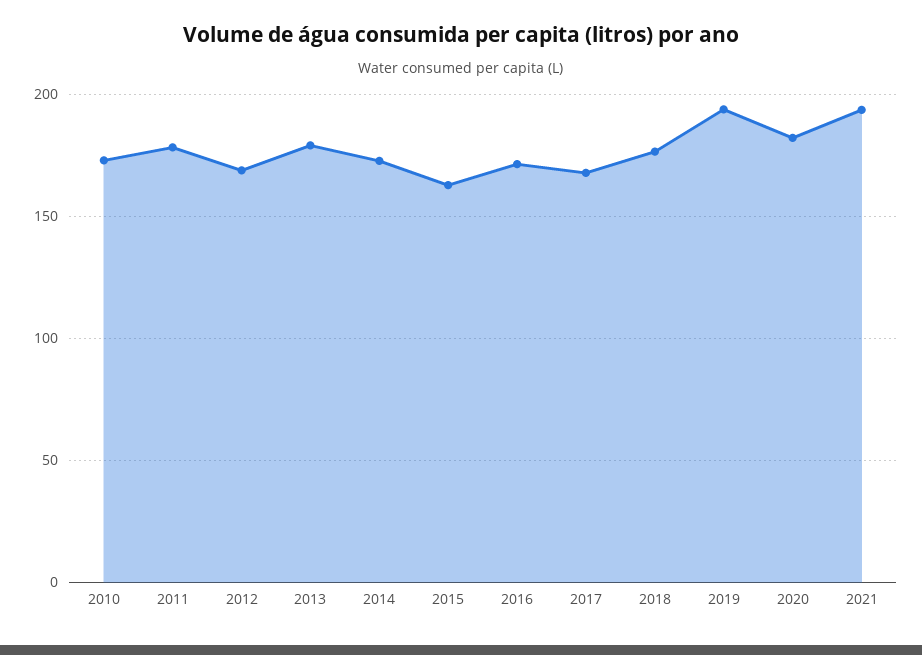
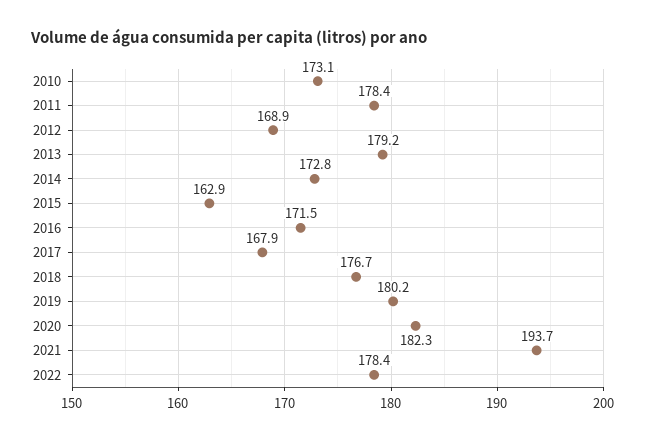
2019: 195 -> 180.2
2022: none -> 178.4

